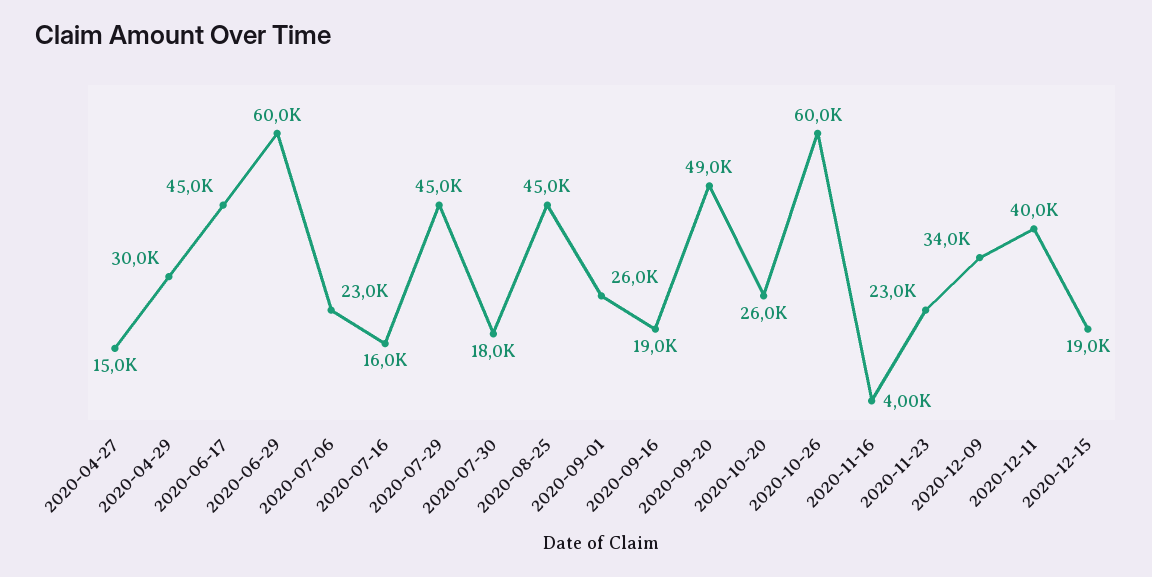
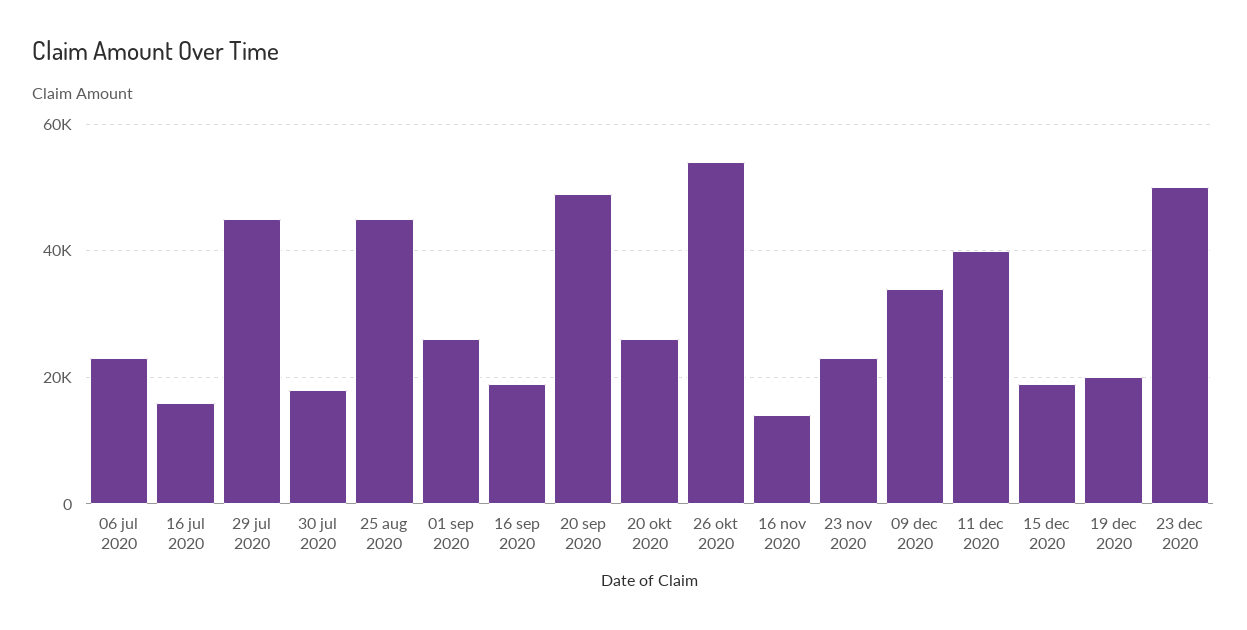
2020-04-27: 15000 -> none
2020-04-29: 30000 -> none
2020-06-17: 45000 -> none
2020-06-29: 60000 -> none
2020-10-26: 60000 -> 54000
2020-11-16: 4000 -> 14000
19 dec 2020: none -> 20000
23 dec 2020: none -> 50000

